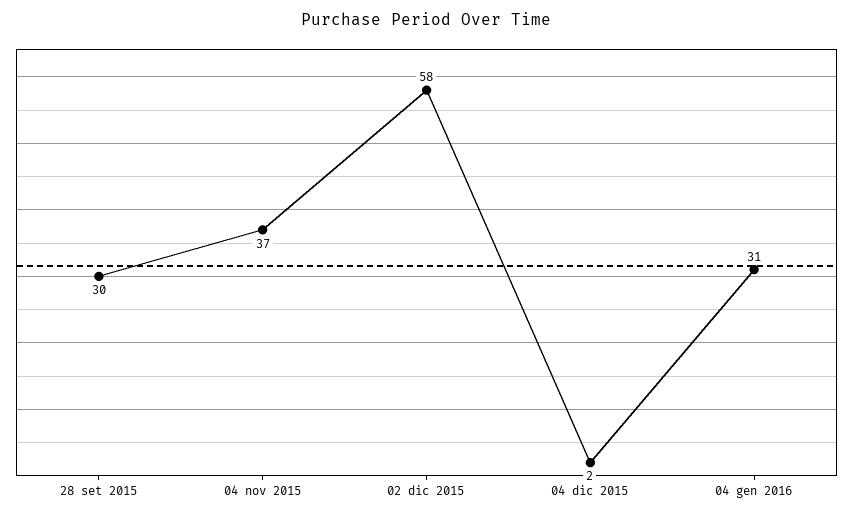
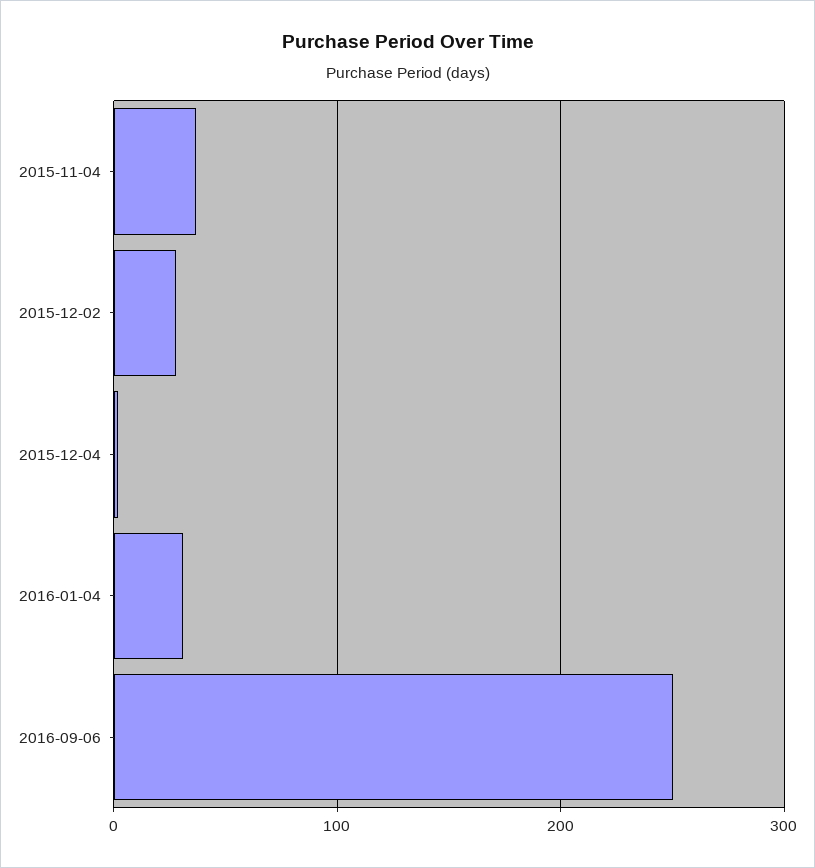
28 set 2015: 30 -> none
02 dic 2015: 58 -> 30
2016-09-06: none -> 250

